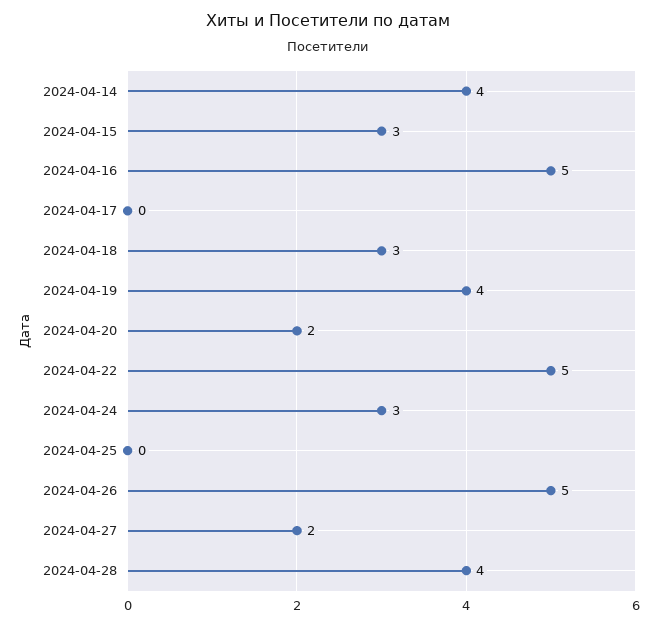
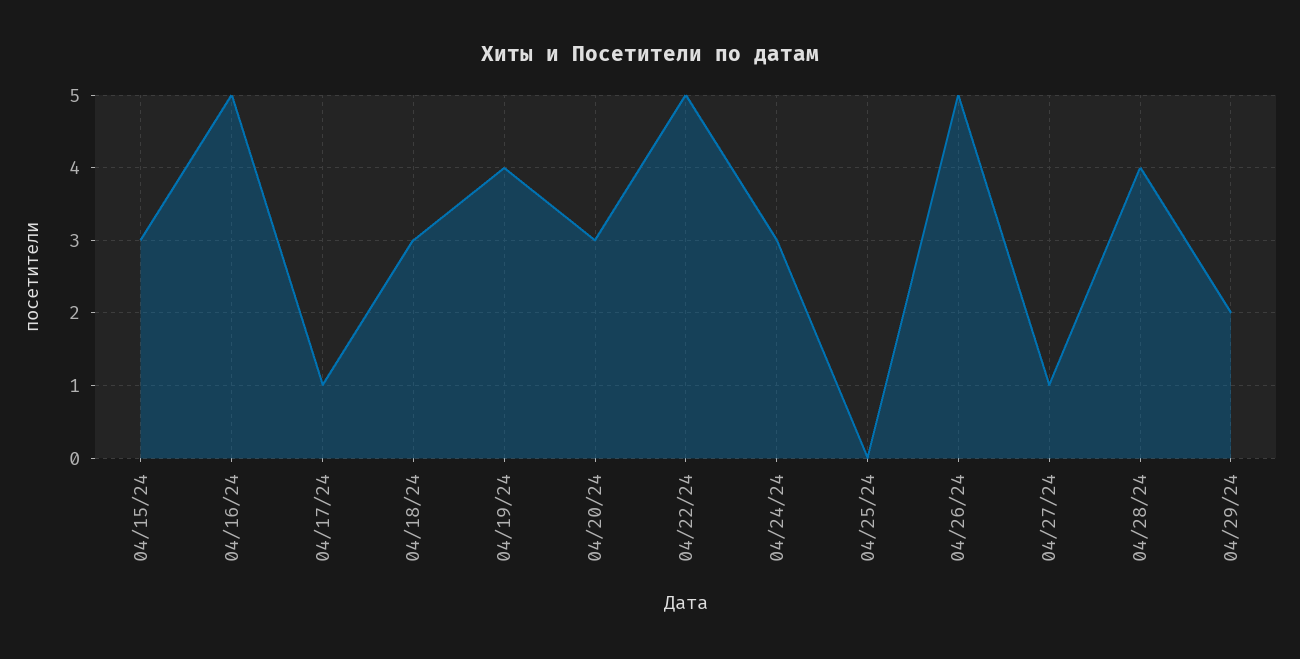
2024-04-14: 4 -> none
2024-04-17: 0 -> 1
2024-04-20: 2 -> 3
2024-04-27: 2 -> 1
04/29/24: none -> 2

